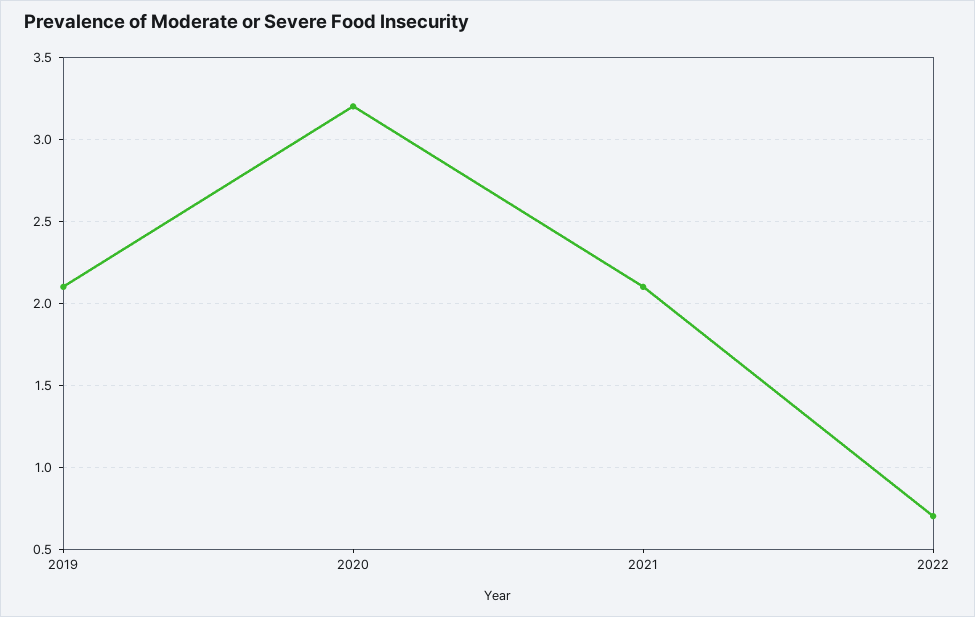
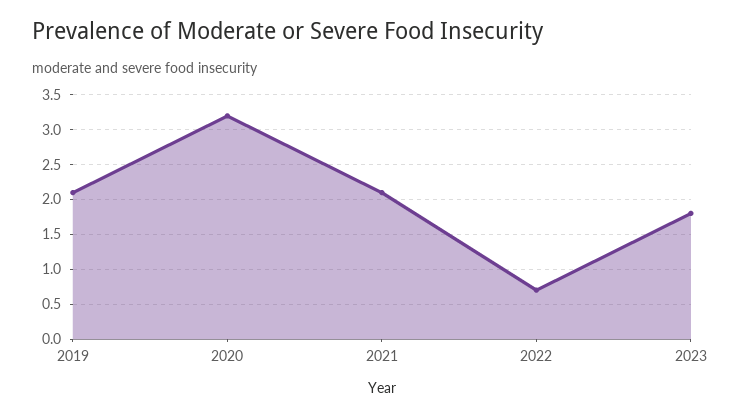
2023: none -> 1.8

